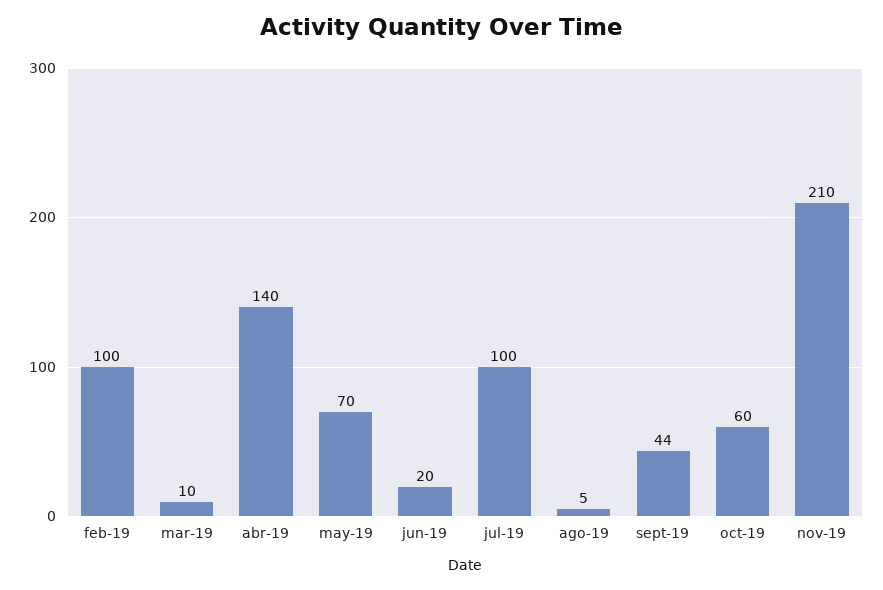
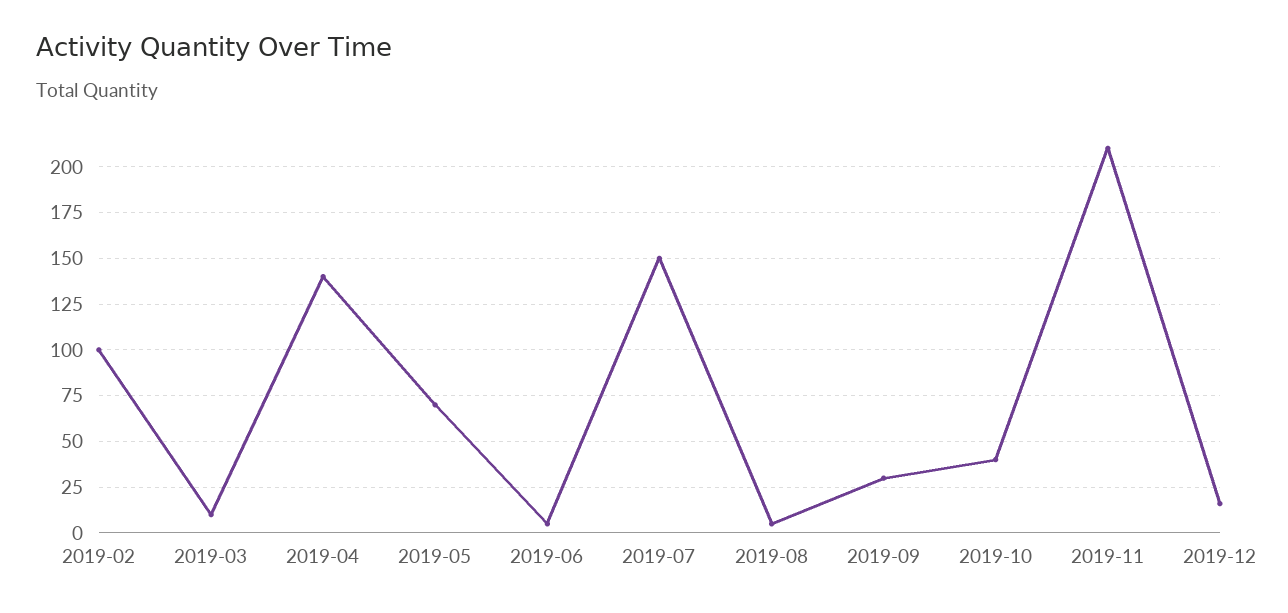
jun-19: 20 -> 5
jul-19: 100 -> 150
sept-19: 44 -> 30
oct-19: 60 -> 40
2019-12: none -> 15

